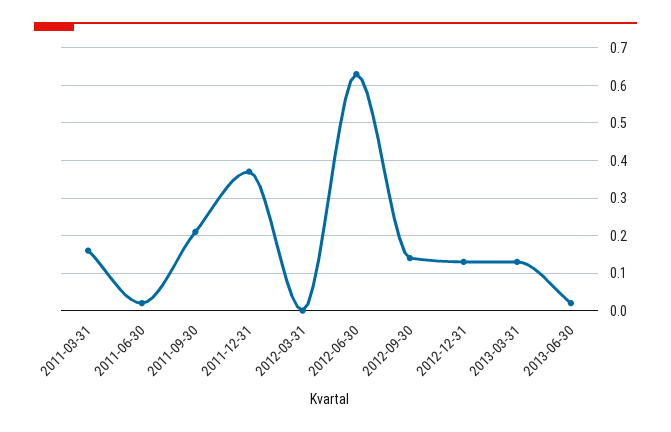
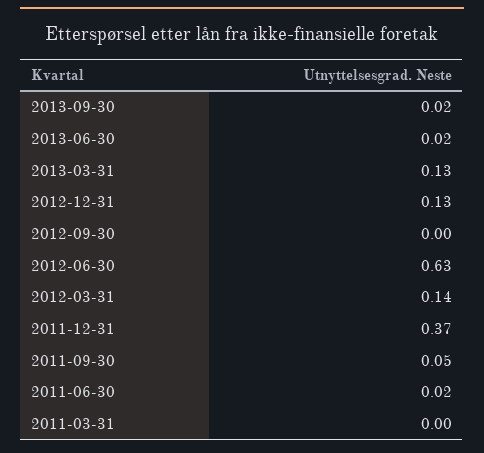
2011-03-31: 0.15 -> 0
2011-09-30: 0.2 -> 0.05
2012-03-31: 0 -> 0.14
2012-09-30: 0.15 -> 0
2013-09-30: none -> 0.02

